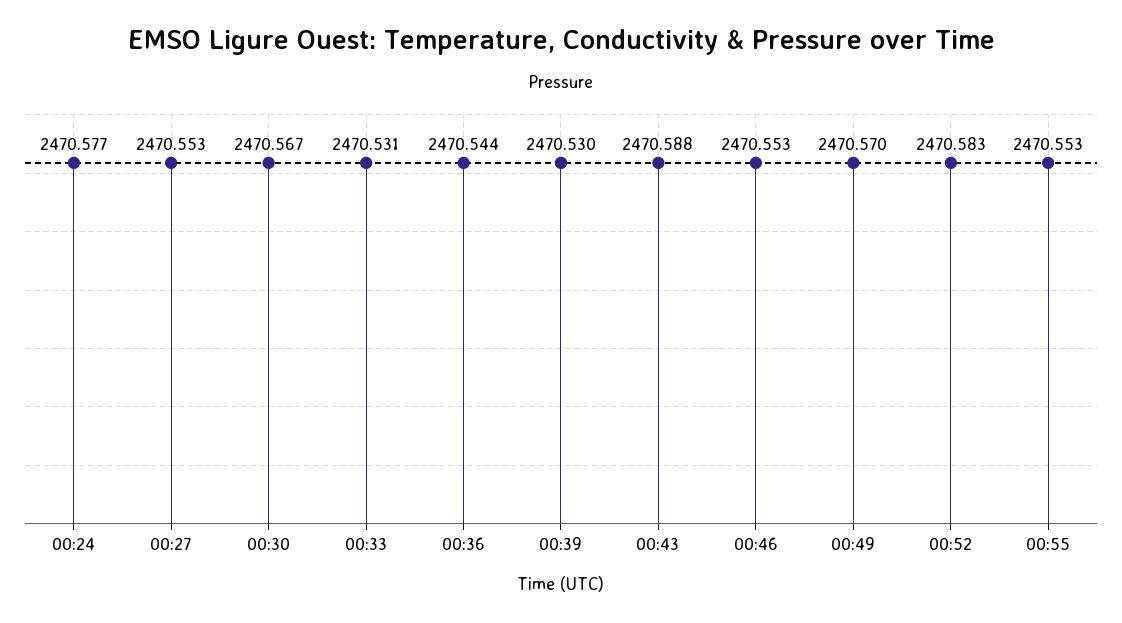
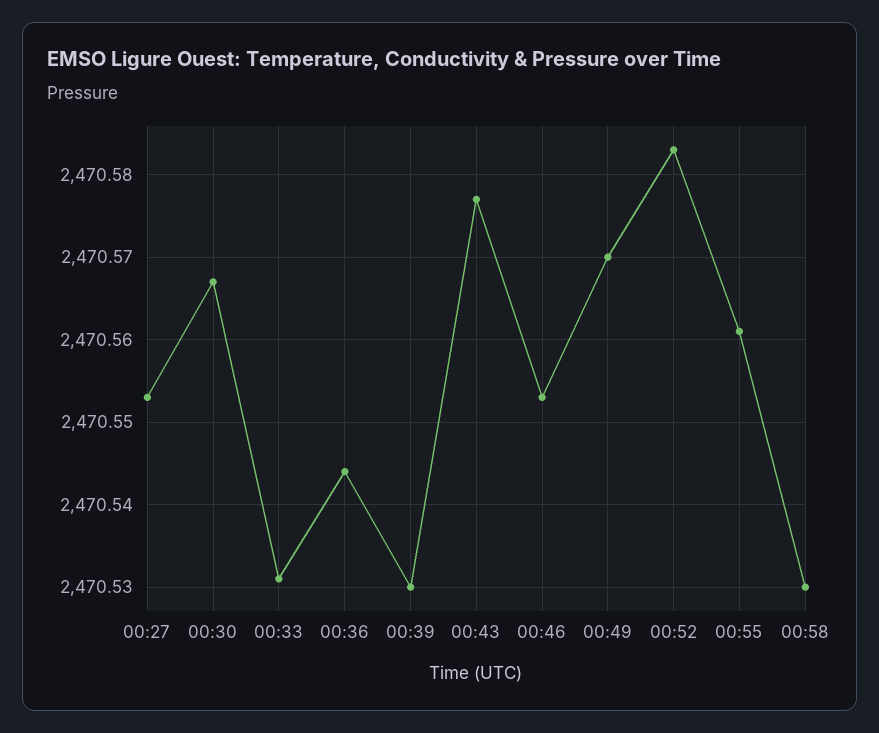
00:24: 2470.577 -> none
00:43: 2470.588 -> 2470.577
00:55: 2470.553 -> 2470.561
00:58: none -> 2470.53

